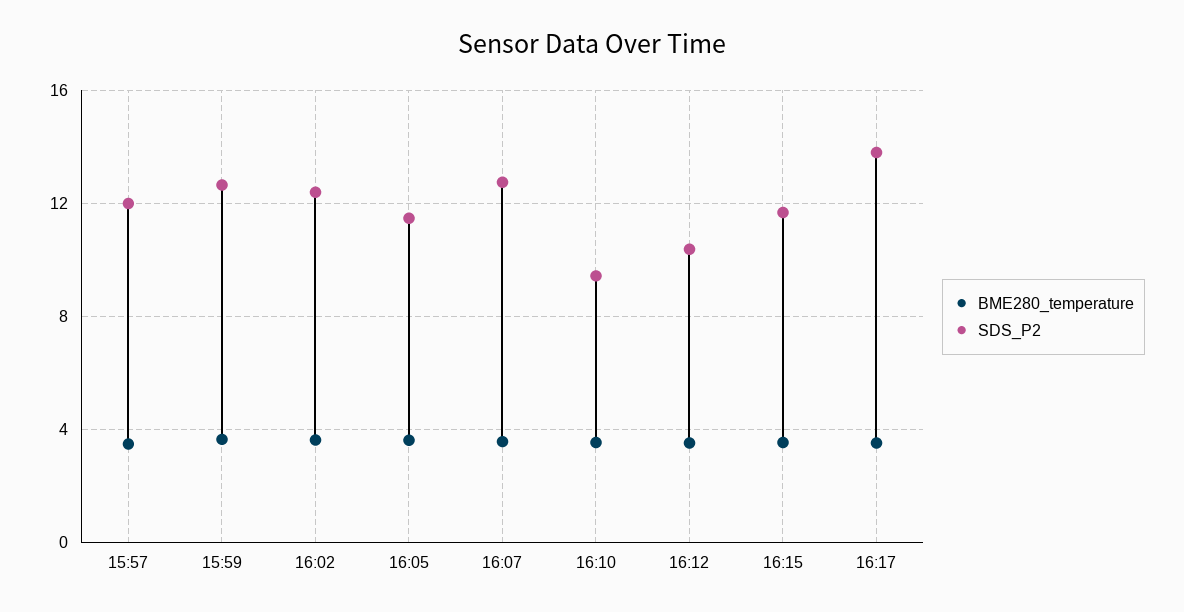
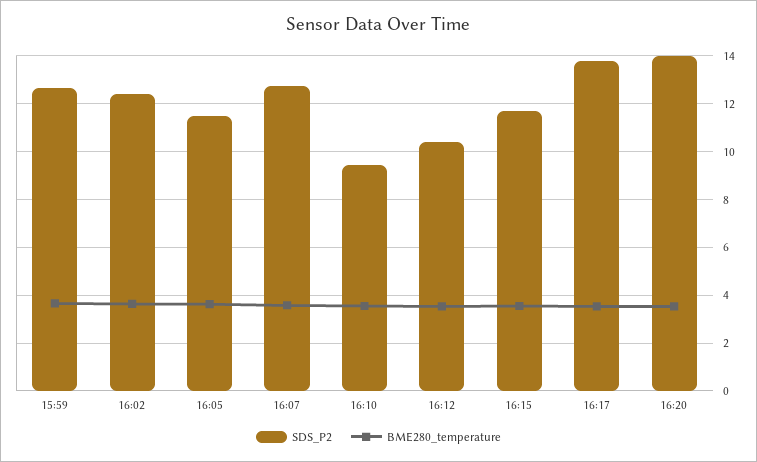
BME280_temperature, 15:57: 3.5 -> none
SDS_P2, 15:57: 12 -> none
SDS_P2, 16:20: none -> 14
BME280_temperature, 16:20: none -> 3.5

